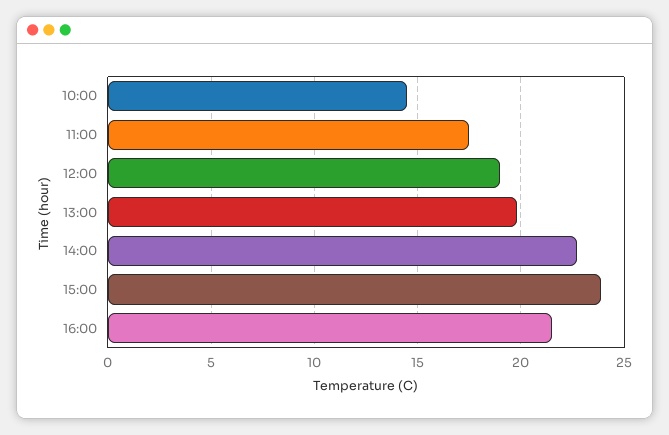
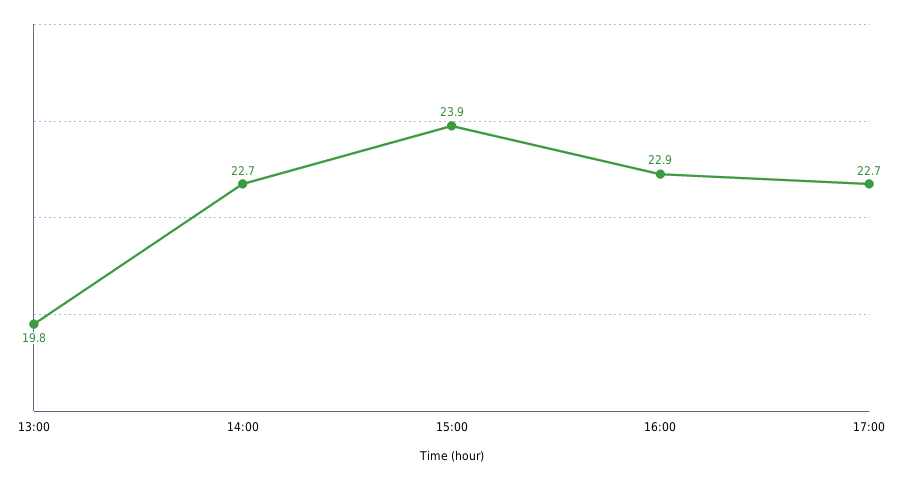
10:00: 14.5 -> none
11:00: 17.5 -> none
12:00: 19 -> none
16:00: 21.5 -> 22.9
17:00: none -> 22.7

